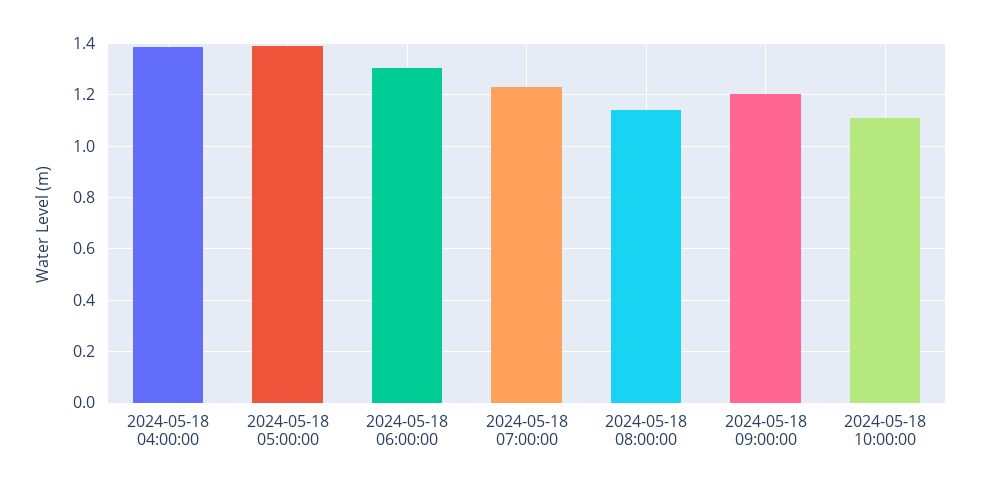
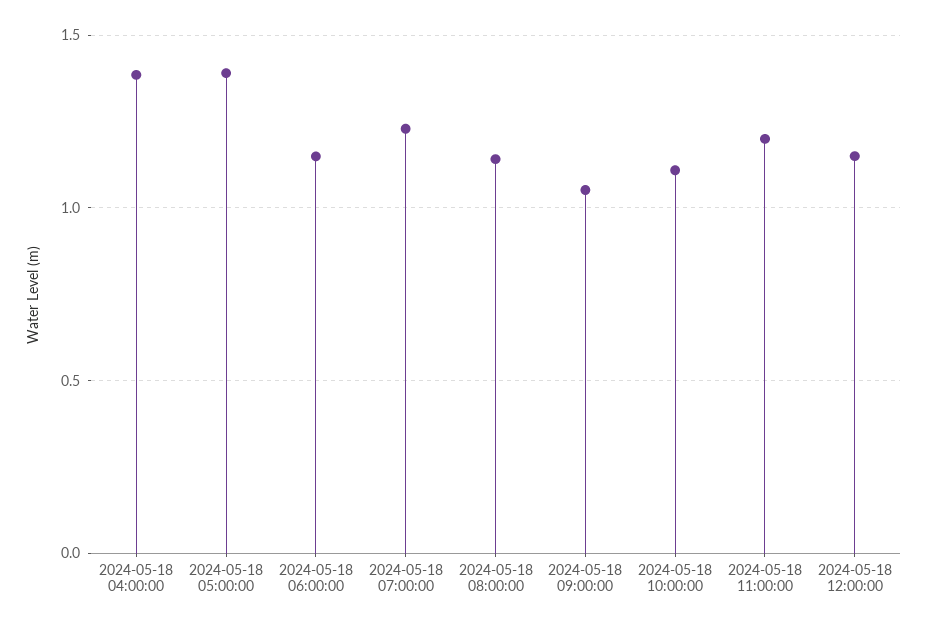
2024-05-18 06:00:00: 1.3 -> 1.15
2024-05-18 09:00:00: 1.2 -> 1.05
2024-05-18 11:00:00: none -> 1.2
2024-05-18 12:00:00: none -> 1.15

